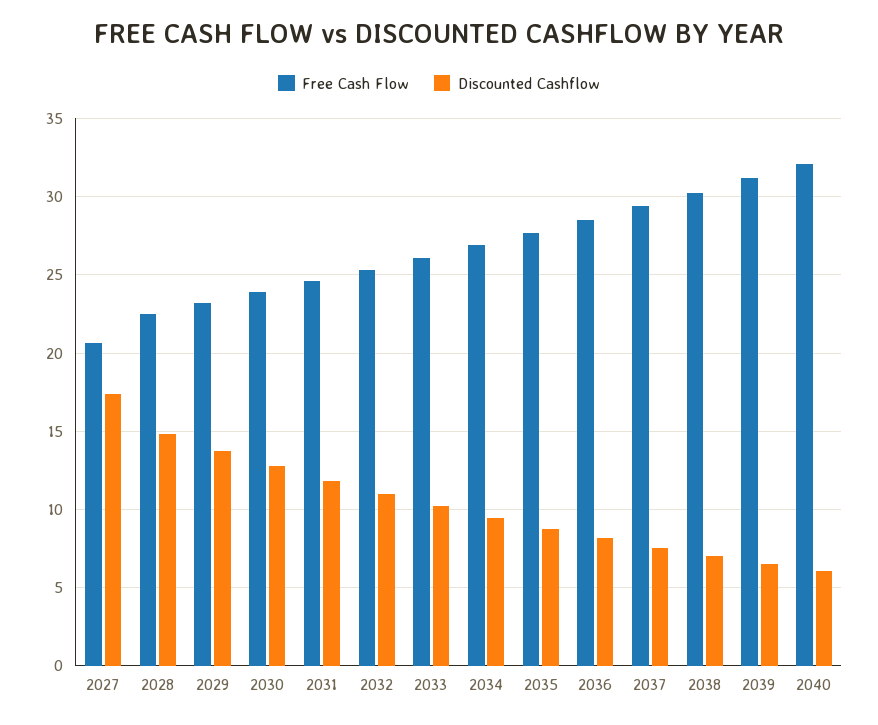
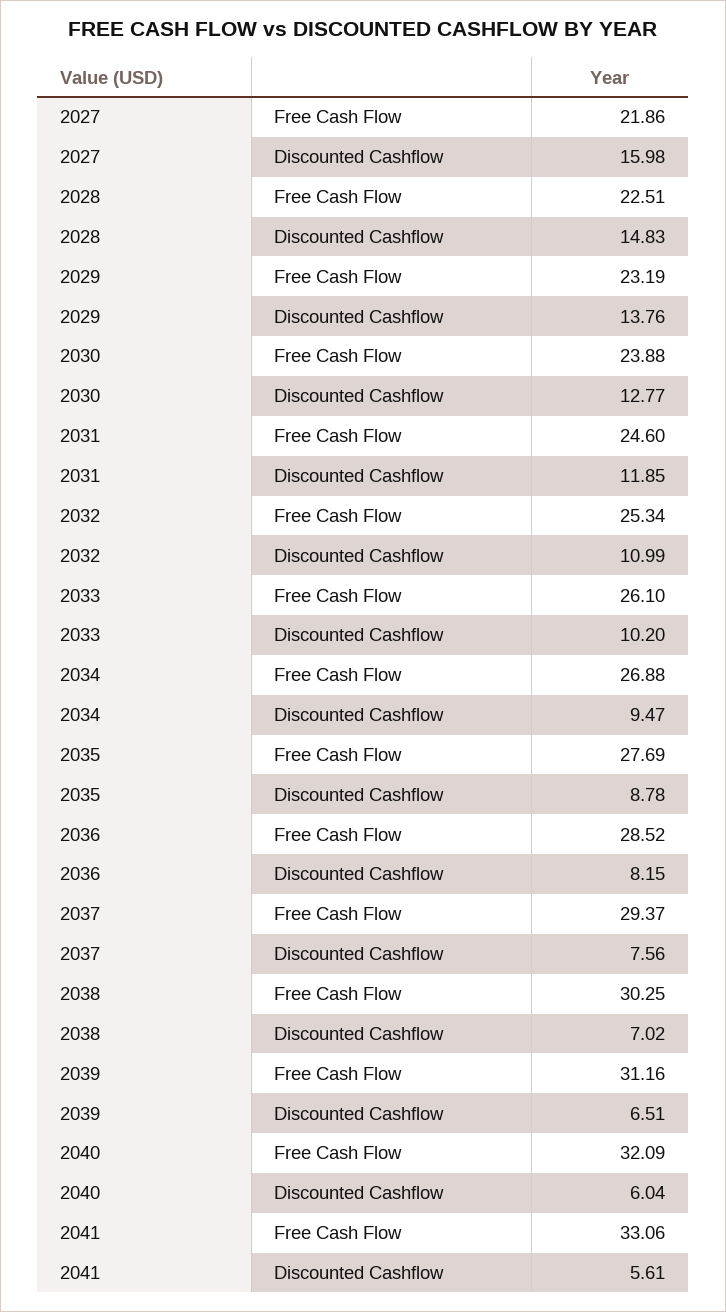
Free Cash Flow, 2027: 20.5 -> 21.86
Discounted Cashflow, 2027: 17.5 -> 15.98
Free Cash Flow, 2041: none -> 33.06
Discounted Cashflow, 2041: none -> 5.61

